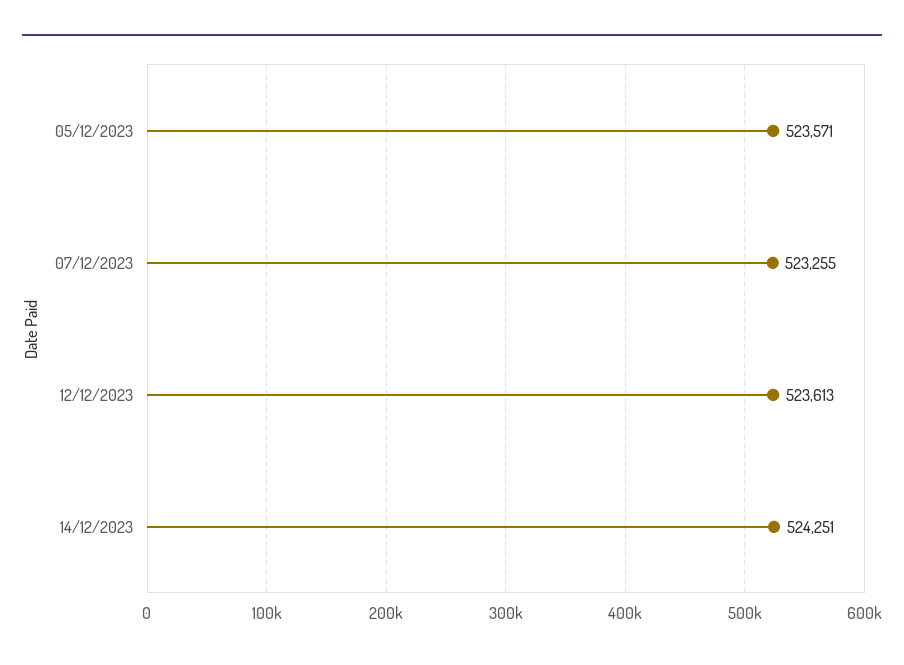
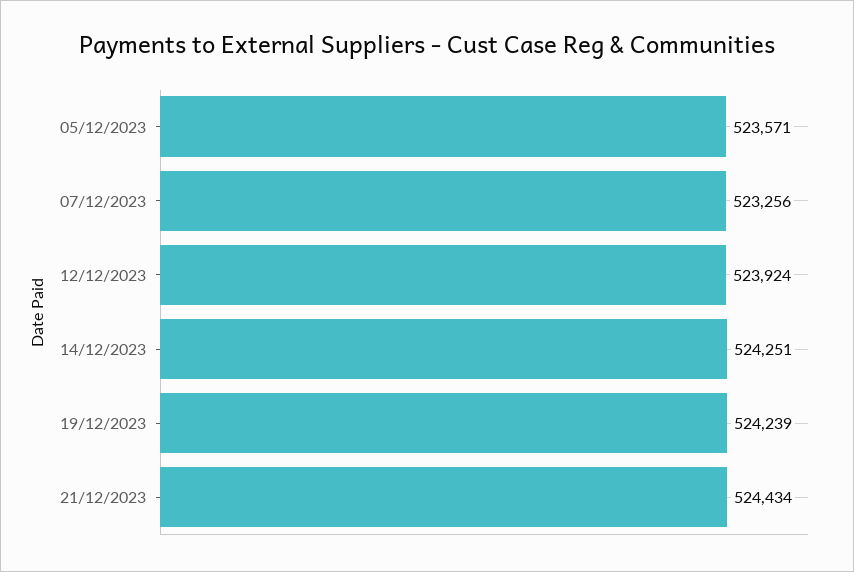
07/12/2023: 523255 -> 523256
12/12/2023: 523613 -> 523924
19/12/2023: none -> 524239
21/12/2023: none -> 524434

